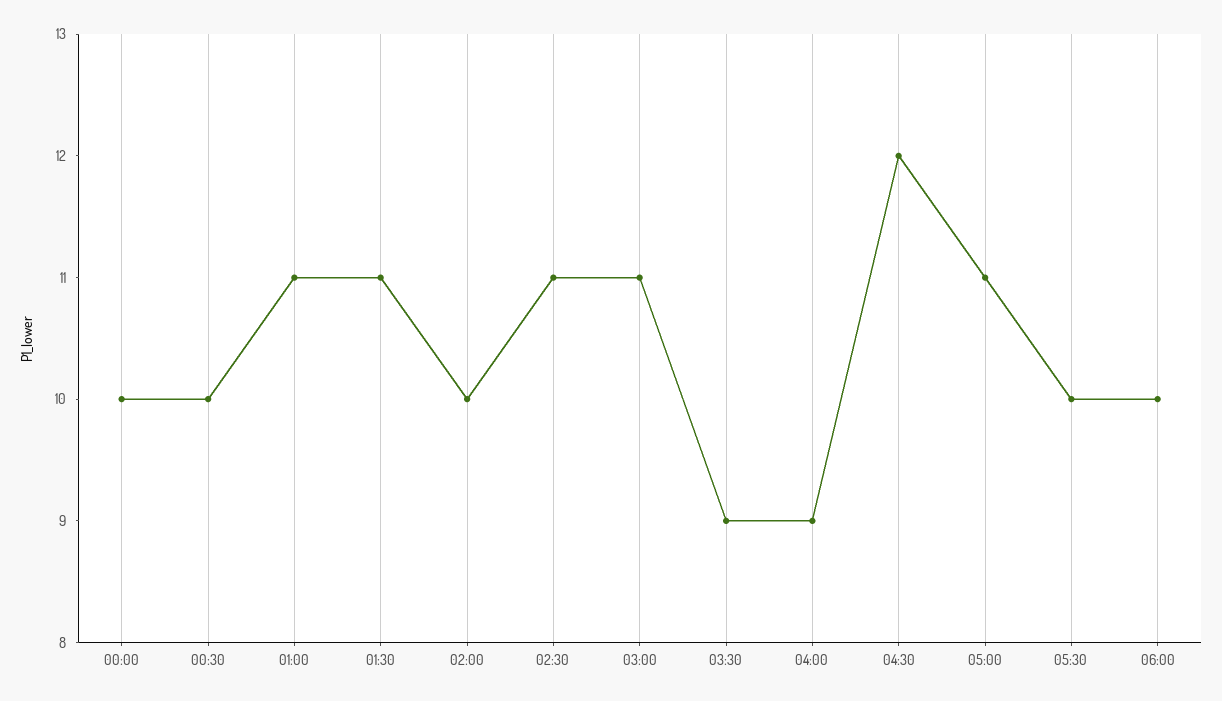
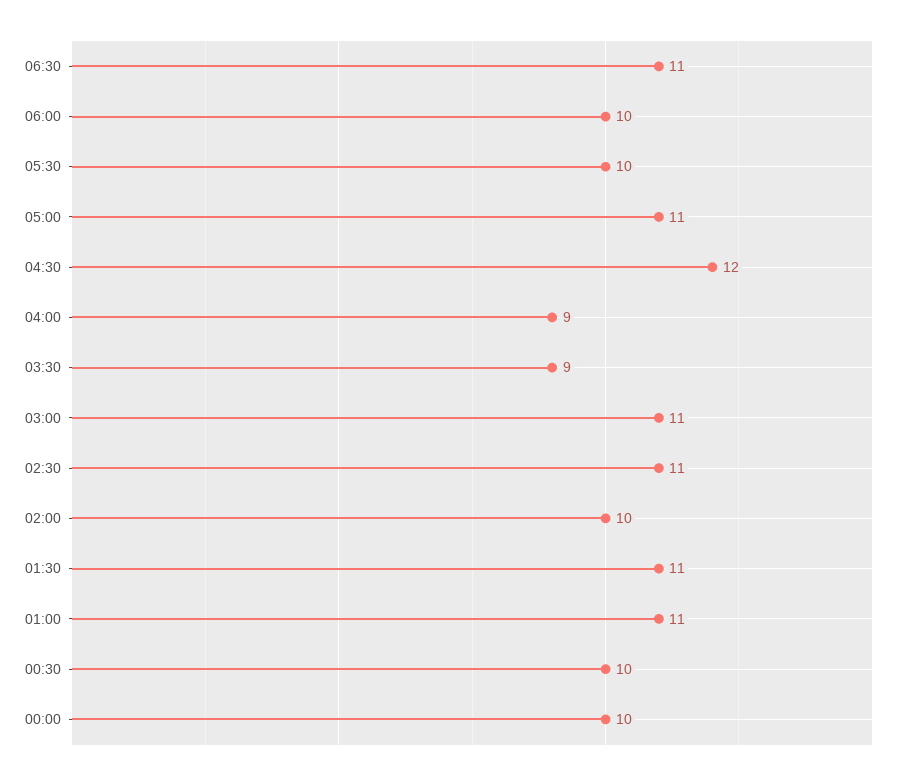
06:30: none -> 11

